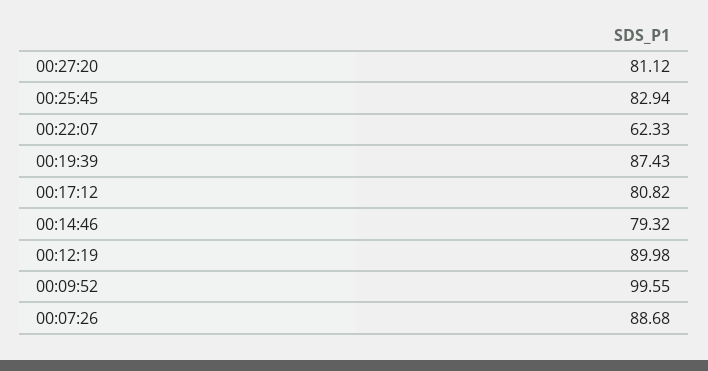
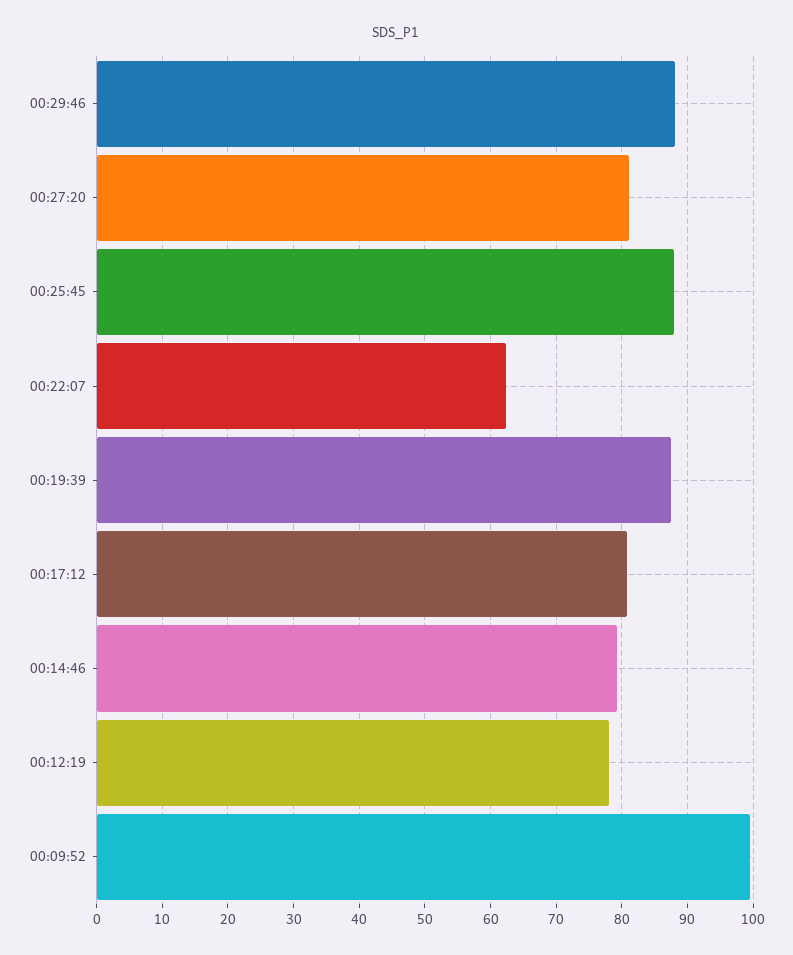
00:25:45: 82.94 -> 88
00:12:19: 89.98 -> 78
00:07:26: 88.68 -> none
00:29:46: none -> 88

